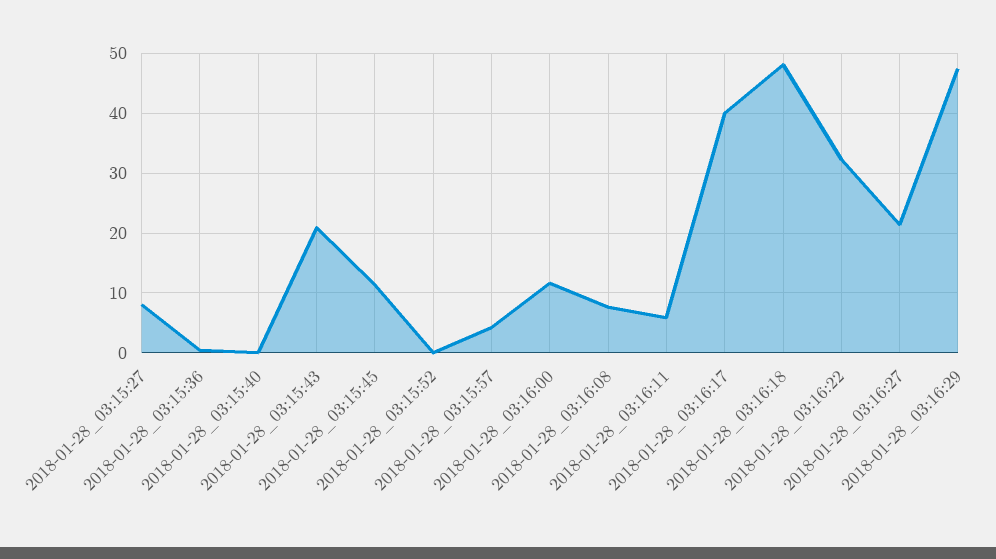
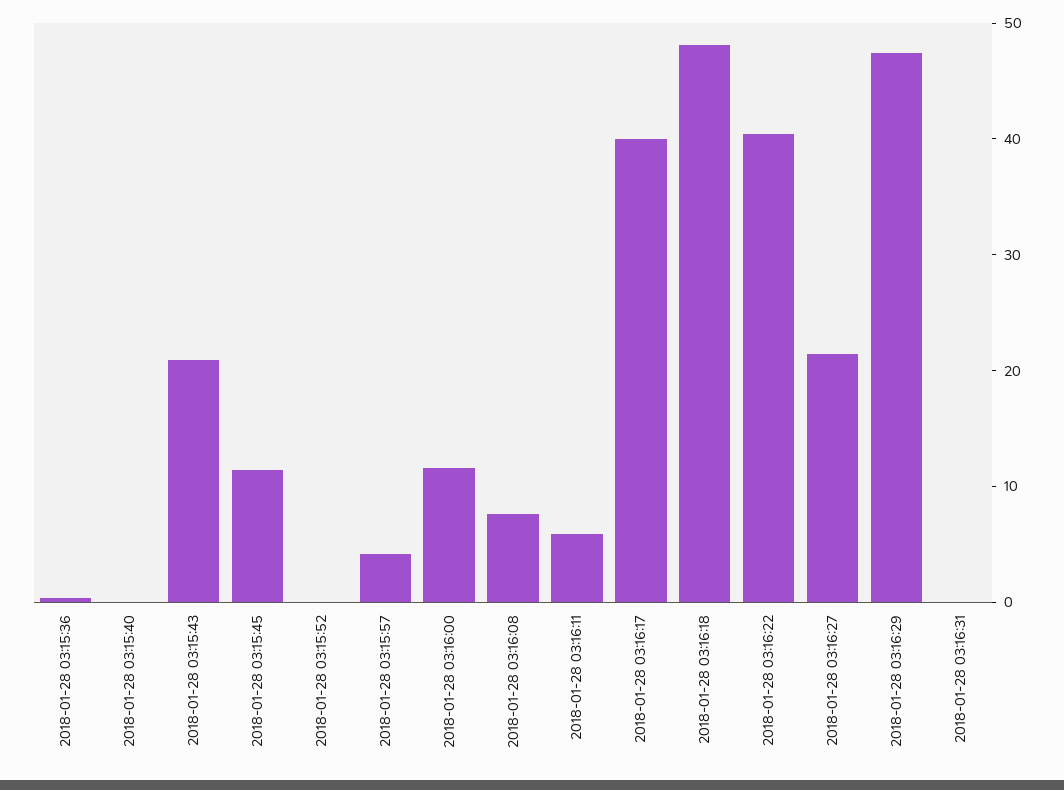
2018-01-28_03:15:27: 8 -> none
2018-01-28_03:16:22: 32 -> 40
2018-01-28 03:16:31: none -> 0

